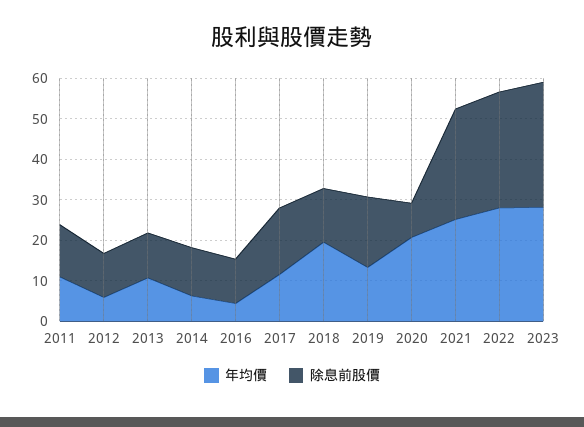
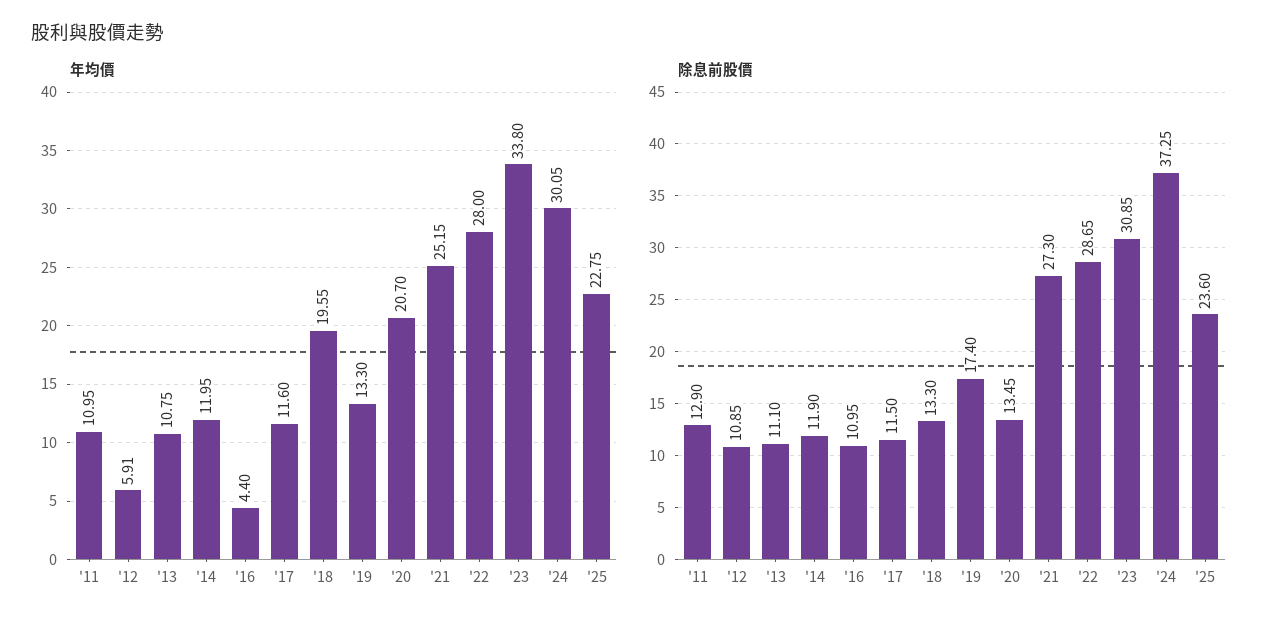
年均價, 2014: 6 -> 11.95
除息前股價, 2017: 16 -> 11.5
除息前股價, 2020: 8 -> 13.45
年均價, 2023: 28 -> 33.8
年均價, '24: none -> 30.05
年均價, '25: none -> 22.75
除息前股價, '24: none -> 37.25
除息前股價, '25: none -> 23.6

